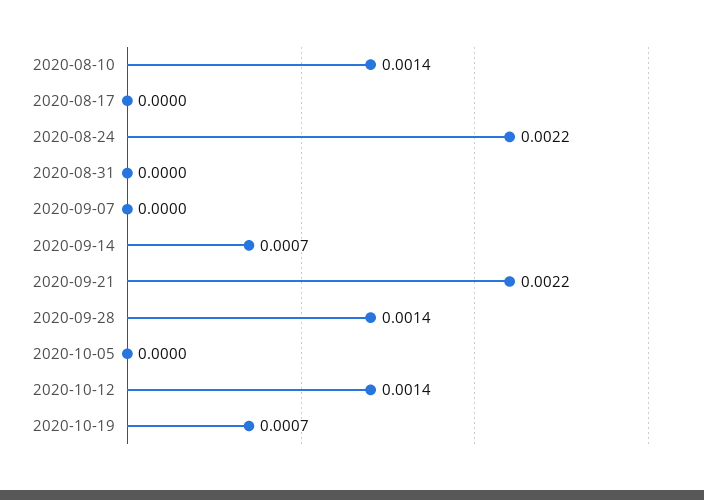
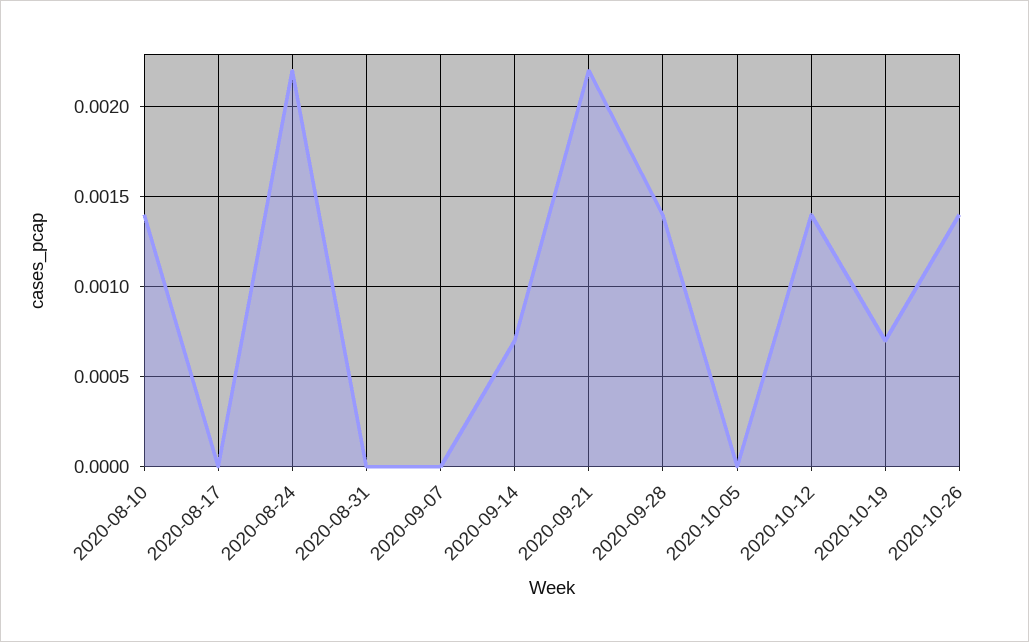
2020-10-26: none -> 0.0014

